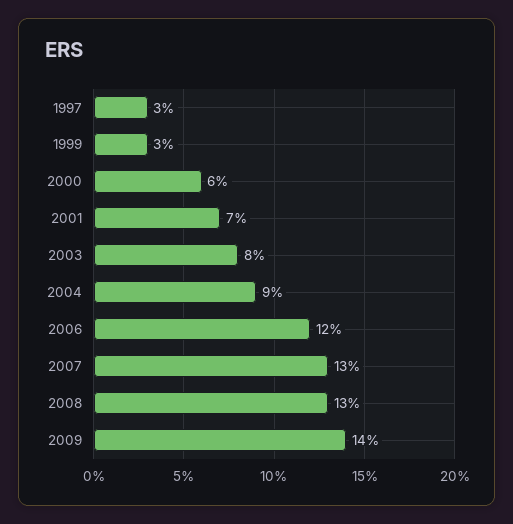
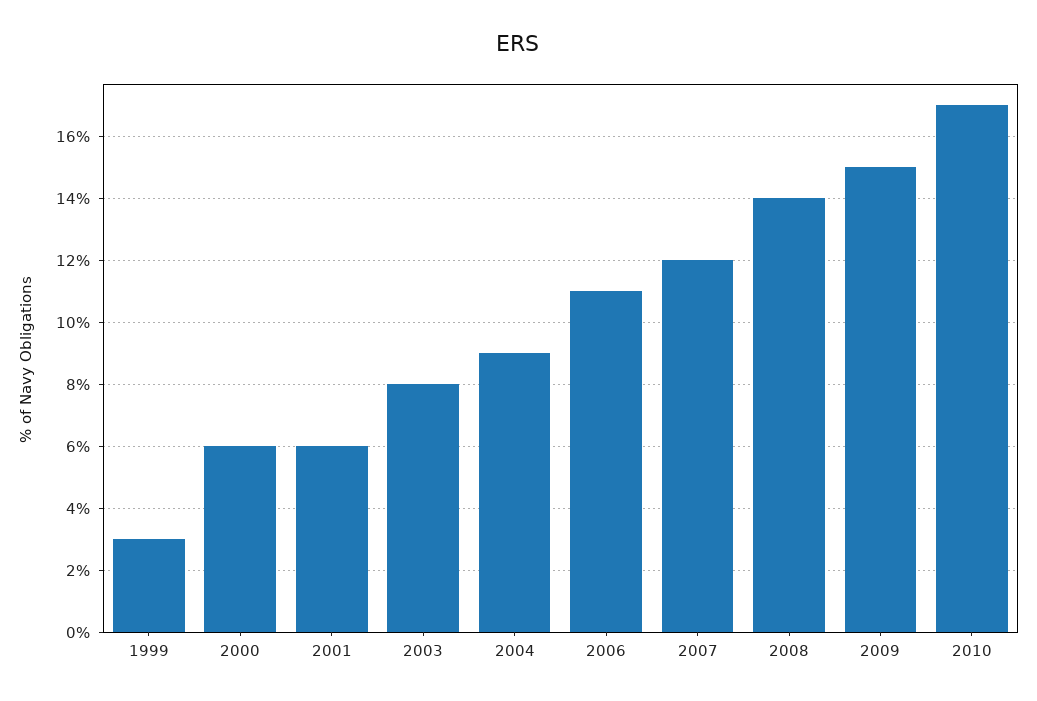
1997: 3 -> none
2001: 7 -> 6
2006: 12 -> 11
2007: 13 -> 12
2008: 13 -> 14
2009: 14 -> 15
2010: none -> 17

